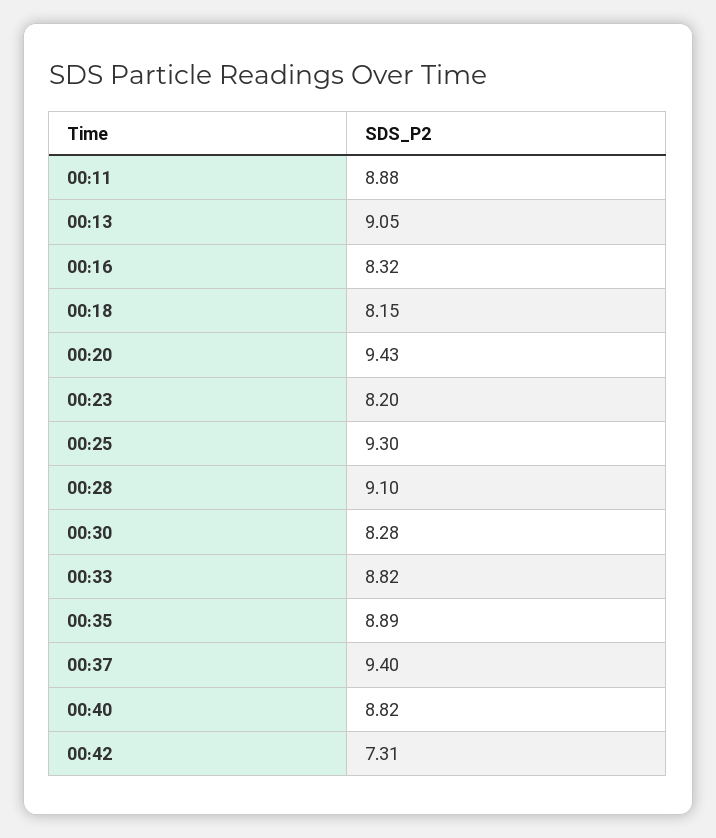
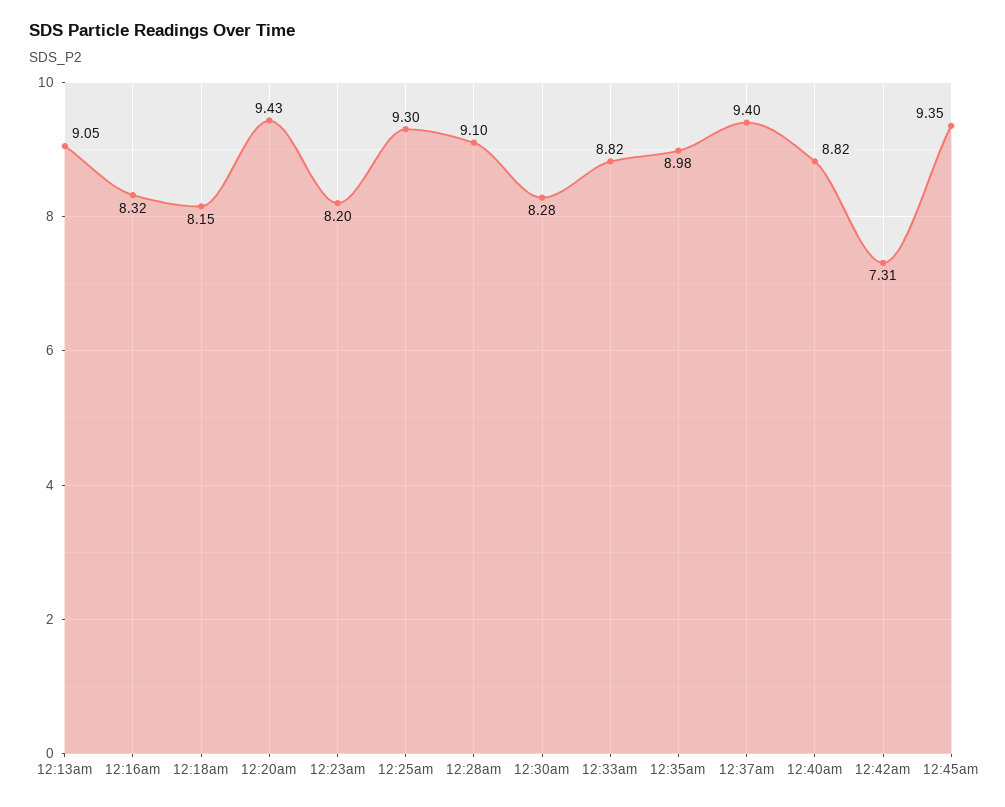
00:11: 8.88 -> none
00:35: 8.89 -> 8.98
12:45am: none -> 9.35

